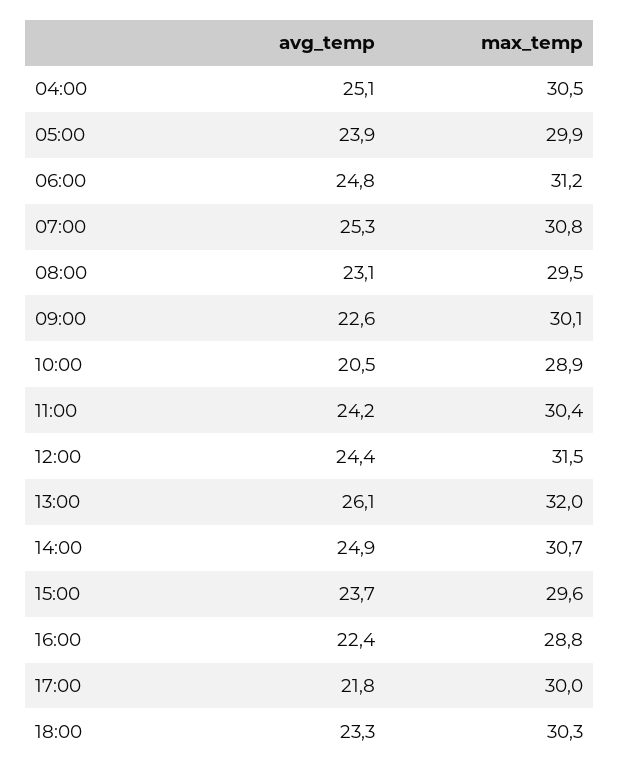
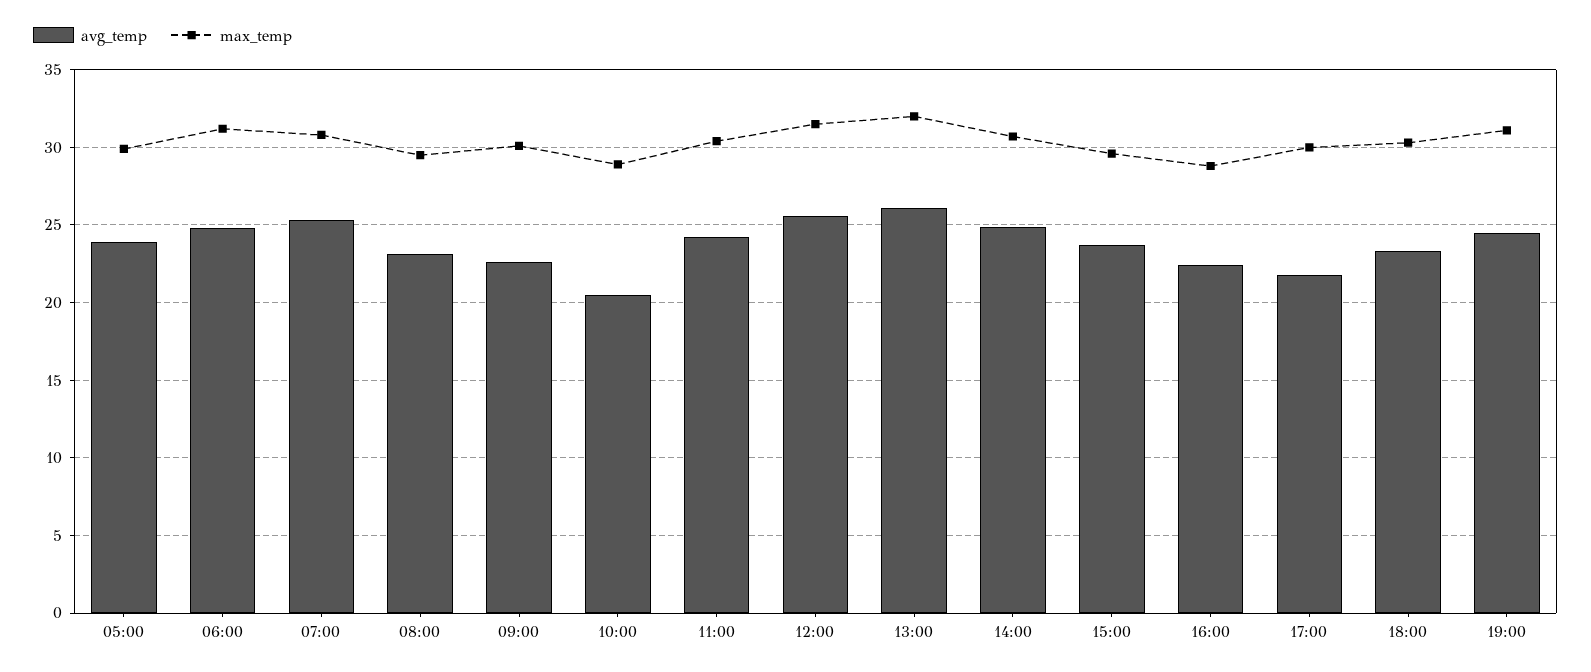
avg_temp, 04:00: 25.1 -> none
max_temp, 04:00: 30.5 -> none
avg_temp, 12:00: 24.4 -> 25.5
avg_temp, 19:00: none -> 24.5
max_temp, 19:00: none -> 31

